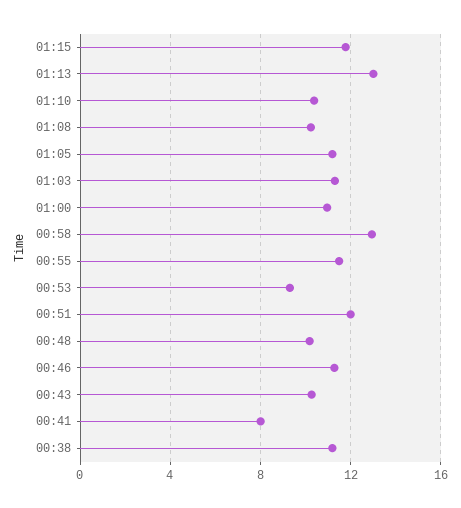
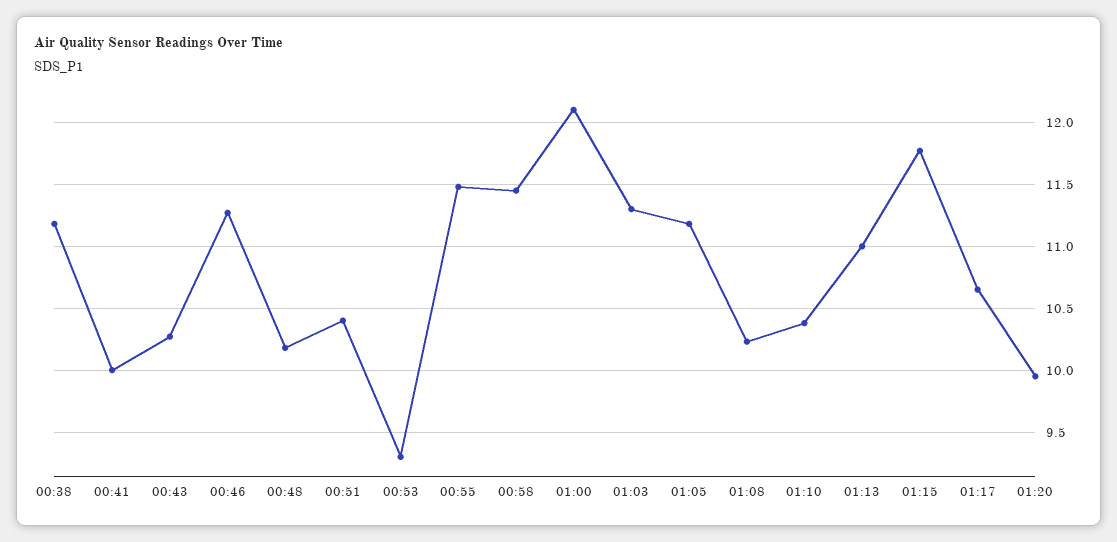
01:13: 13 -> 11
01:00: 11 -> 12.1
00:58: 13 -> 11.45
00:51: 12 -> 10.4
00:41: 8 -> 10
01:17: none -> 10.65
01:20: none -> 9.95

